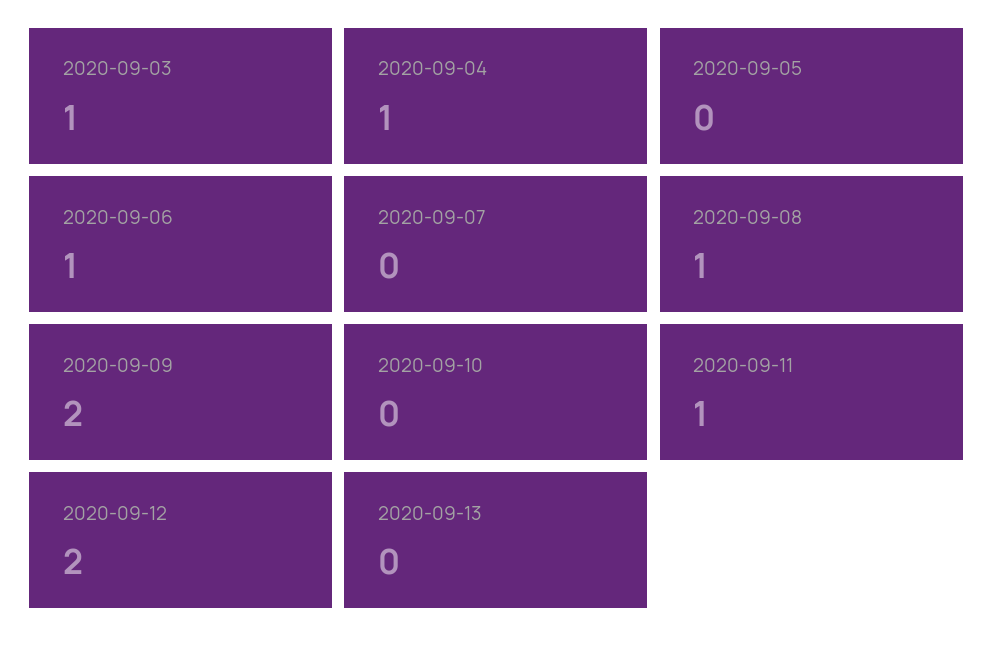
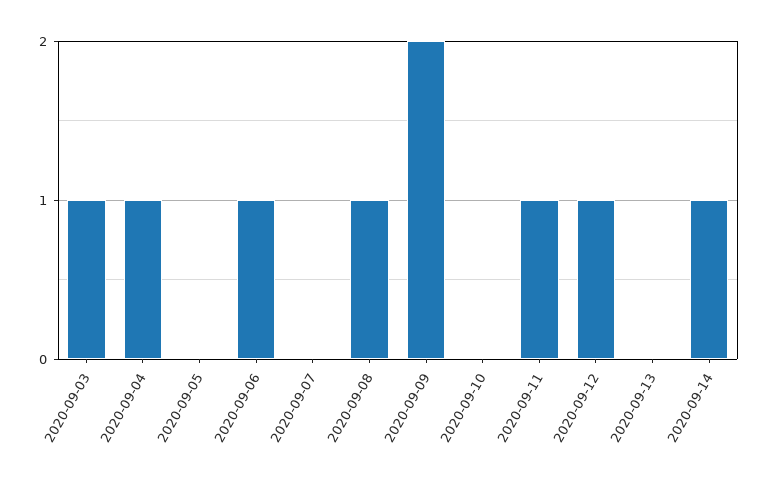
2020-09-12: 2 -> 1
2020-09-14: none -> 1

